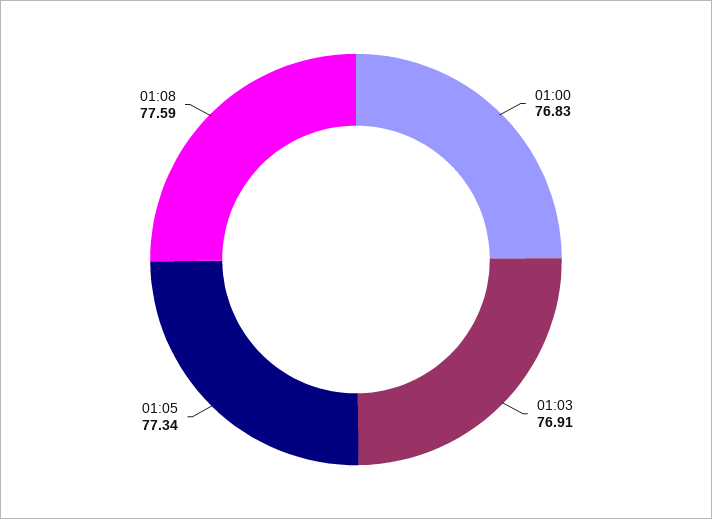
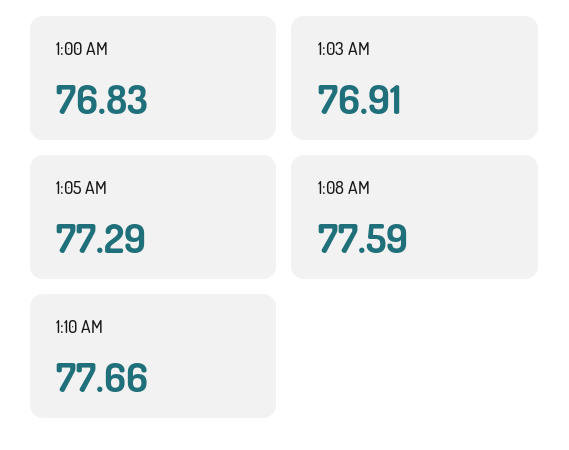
01:05: 77.34 -> 77.29
1:10 AM: none -> 77.66

